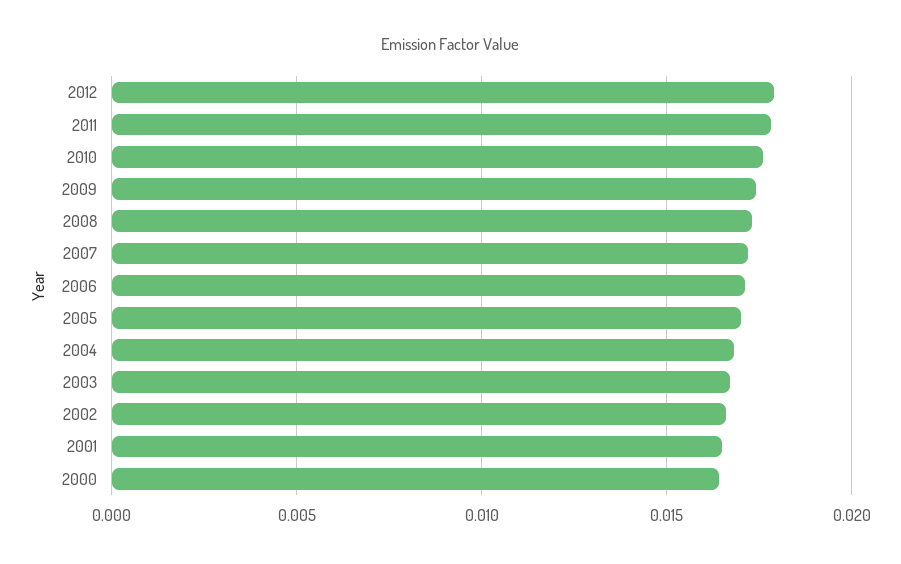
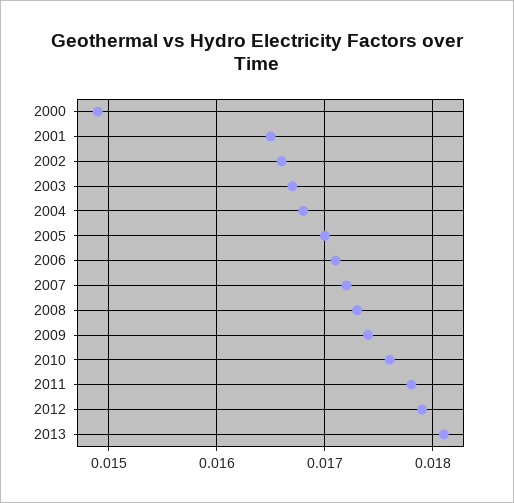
2000: 0.0165 -> 0.0149
2013: none -> 0.0181

